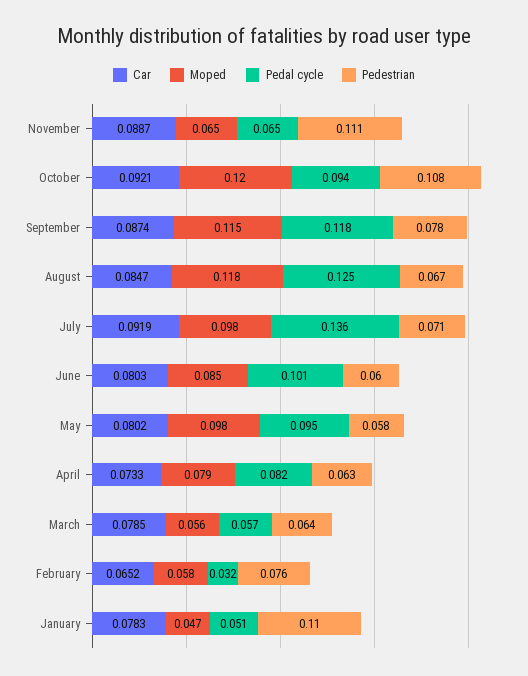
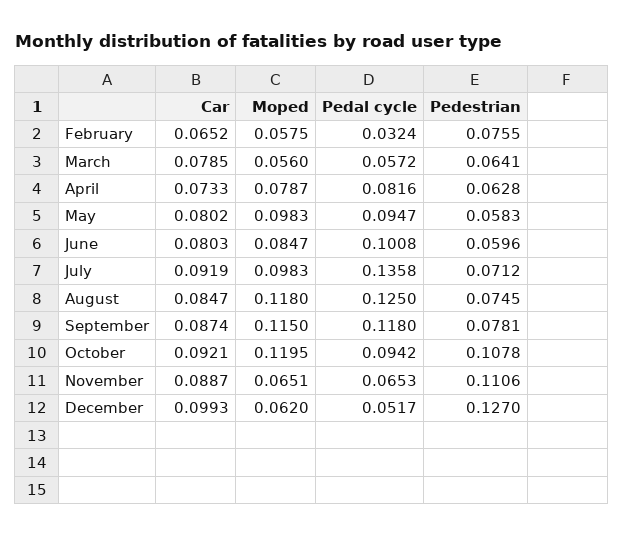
Pedestrian, August: 0.067 -> 0.0745
Car, January: 0.0783 -> none
Moped, January: 0.047 -> none
Pedal cycle, January: 0.051 -> none
Pedestrian, January: 0.11 -> none
Car, December: none -> 0.0993
Moped, December: none -> 0.062
Pedal cycle, December: none -> 0.0517
Pedestrian, December: none -> 0.127

